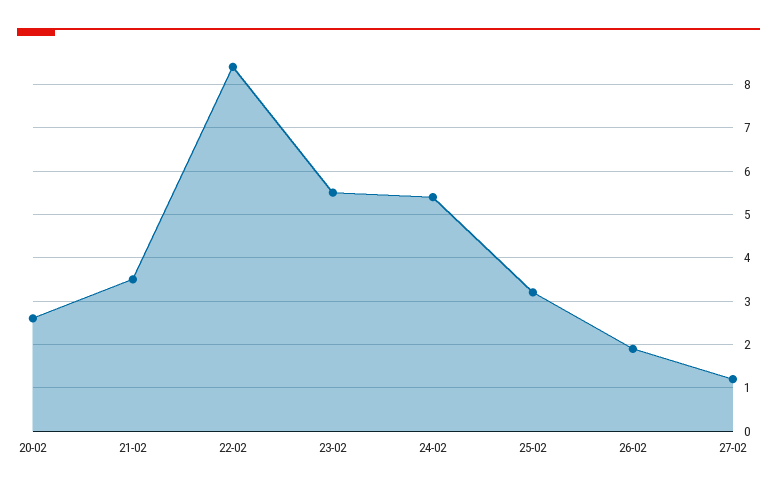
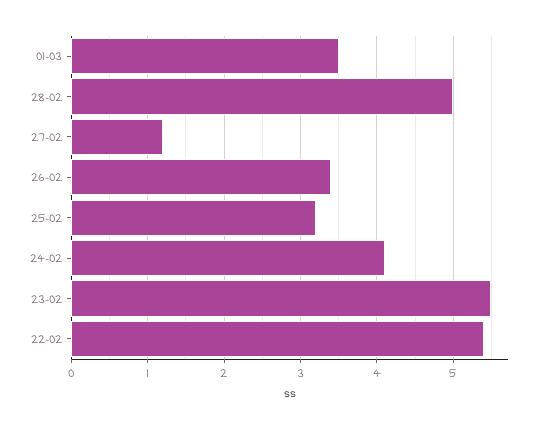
20-02: 2.5 -> none
21-02: 3.5 -> none
22-02: 8.5 -> 5.4
24-02: 5.5 -> 4.1
26-02: 2 -> 3.4
01-03: none -> 3.5
28-02: none -> 5

